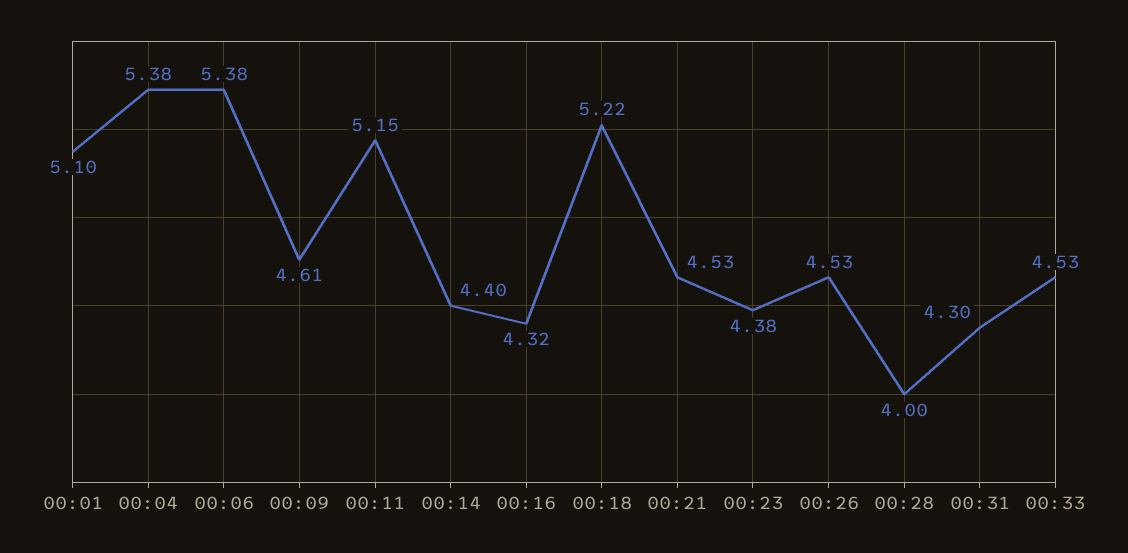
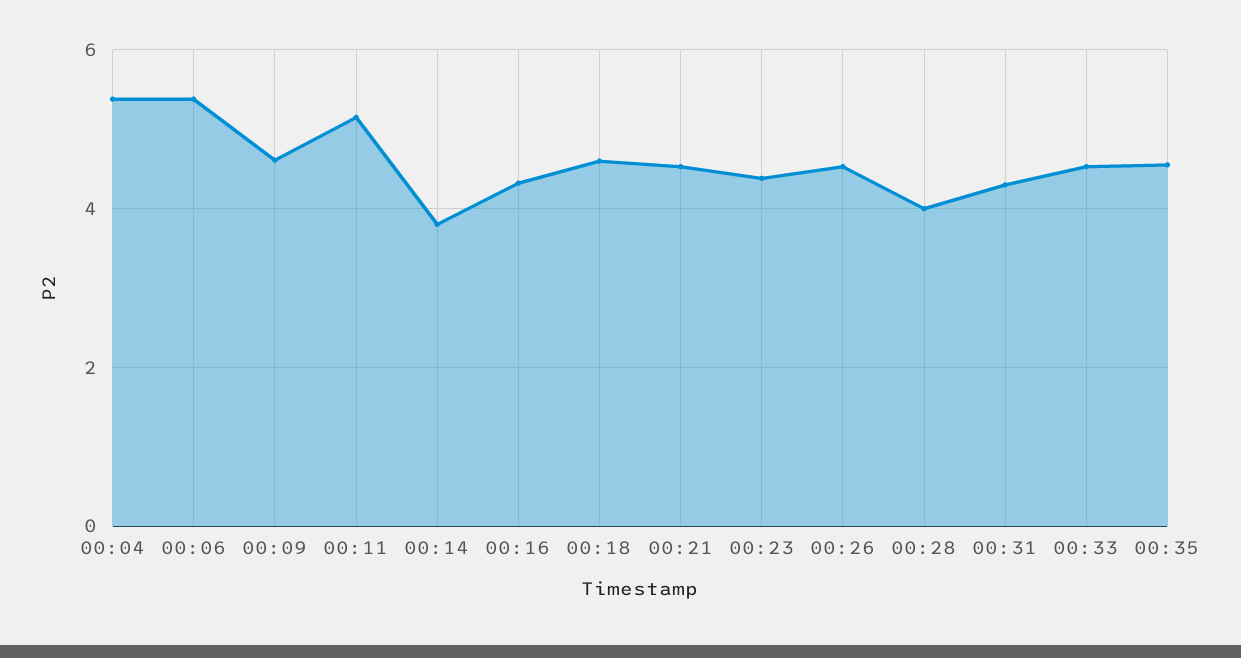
00:01: 5.1 -> none
00:14: 4.4 -> 3.8
00:18: 5.22 -> 4.6
00:35: none -> 4.6

